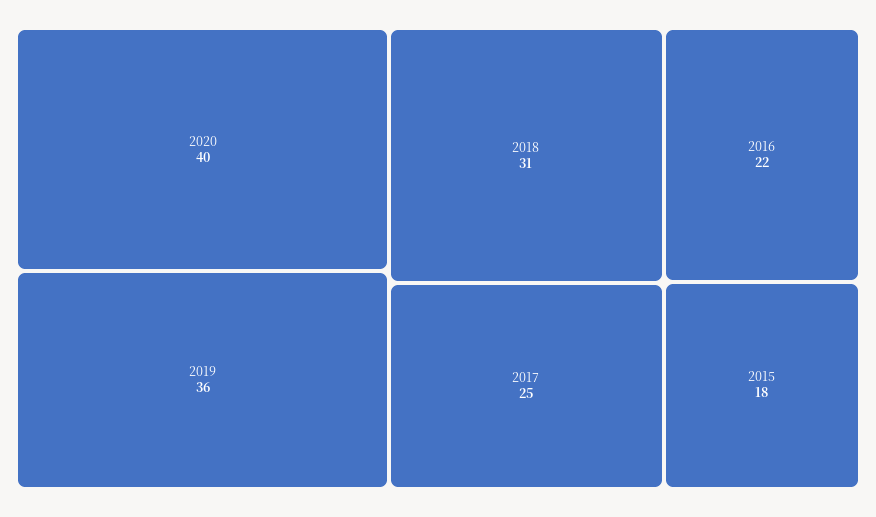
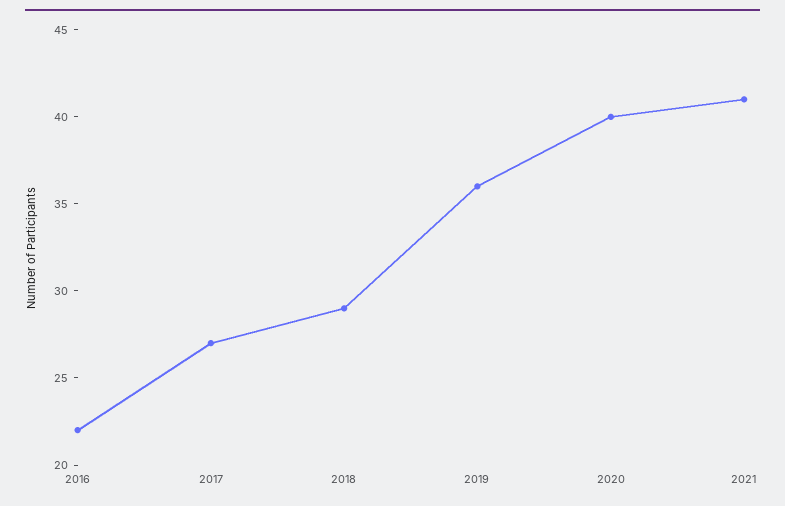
2018: 31 -> 29
2017: 25 -> 27
2015: 18 -> none
2021: none -> 41

